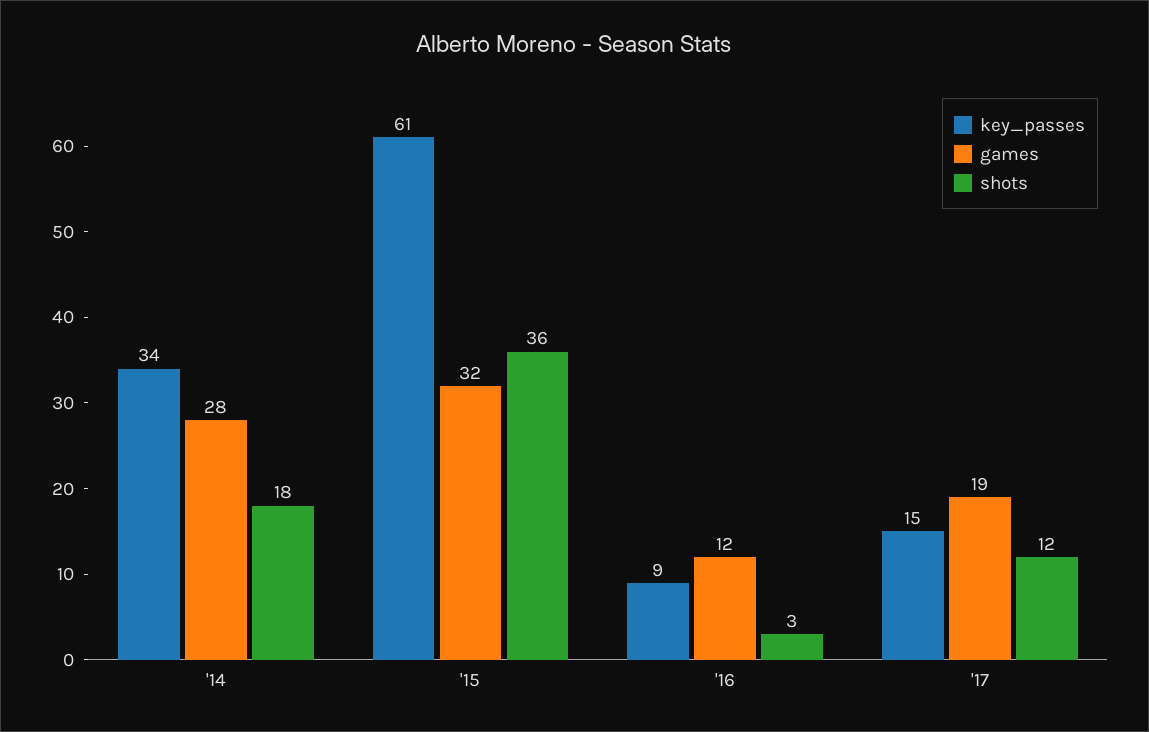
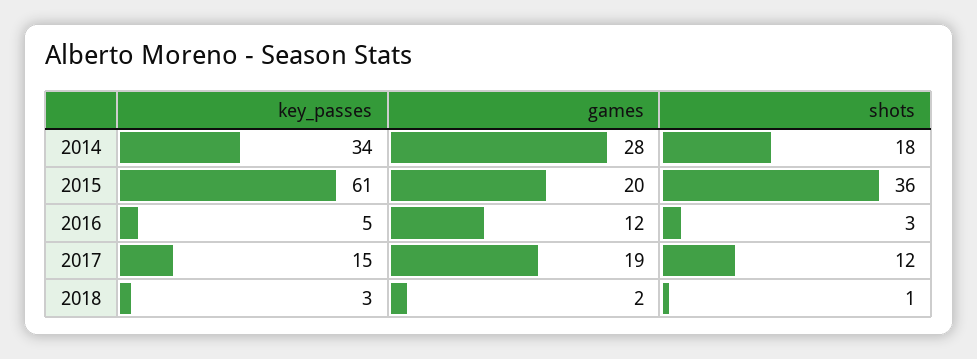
games, '15: 32 -> 20
key_passes, '16: 9 -> 5
key_passes, 2018: none -> 3
games, 2018: none -> 2
shots, 2018: none -> 1

